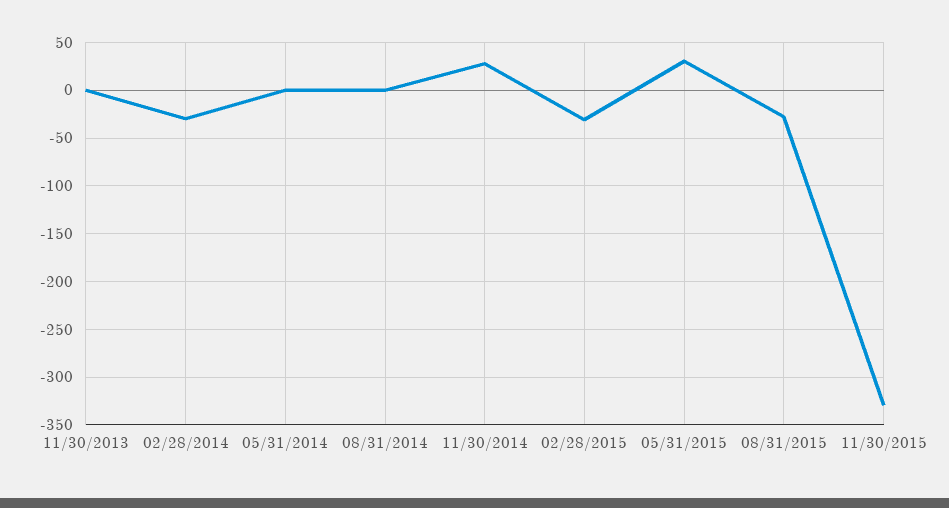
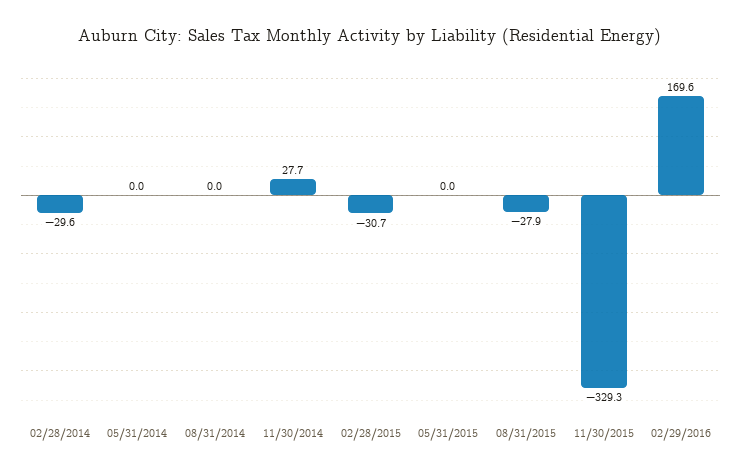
11/30/2013: 0 -> none
05/31/2015: 30 -> 0
02/29/2016: none -> 169.6

